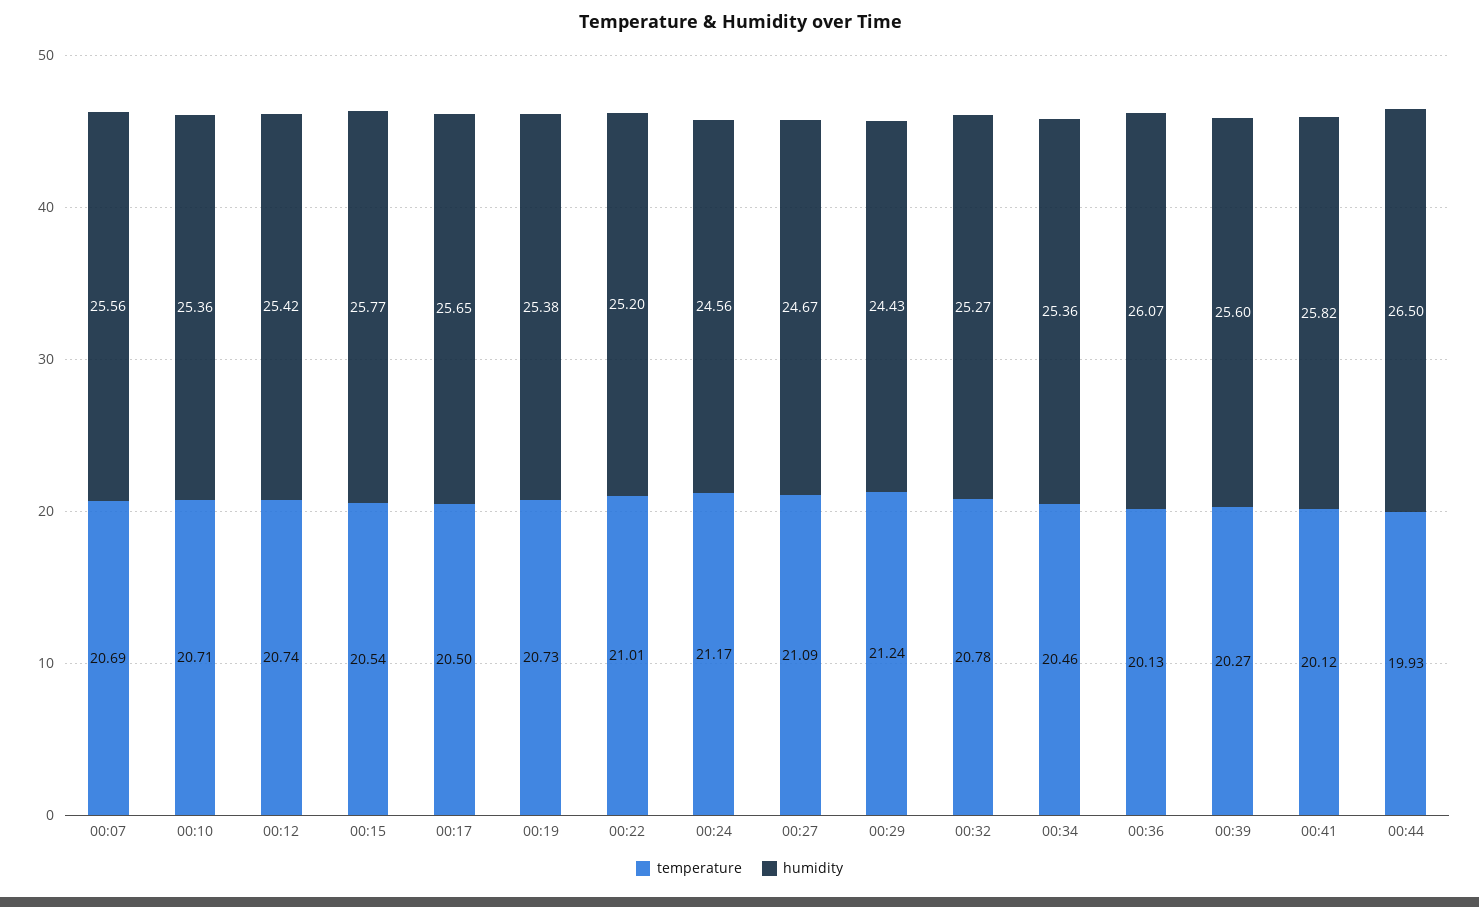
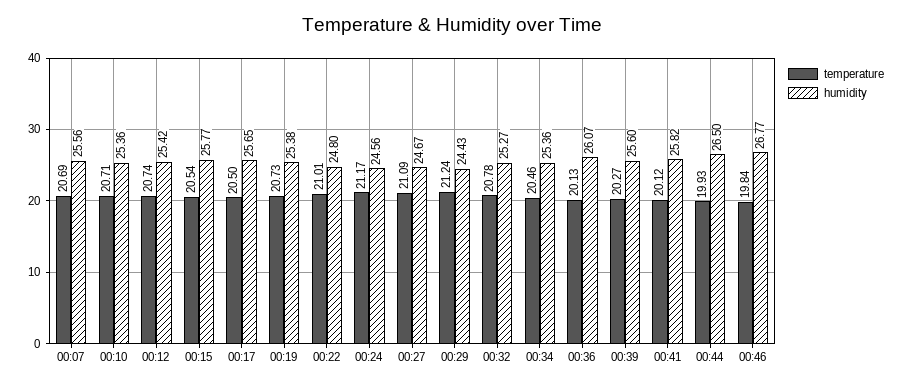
humidity, 00:22: 25.2 -> 24.8
temperature, 00:46: none -> 19.84
humidity, 00:46: none -> 26.77

